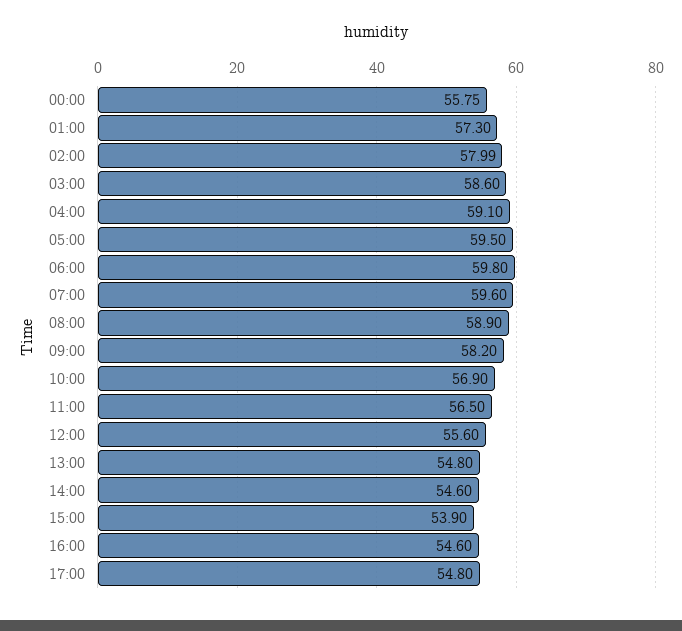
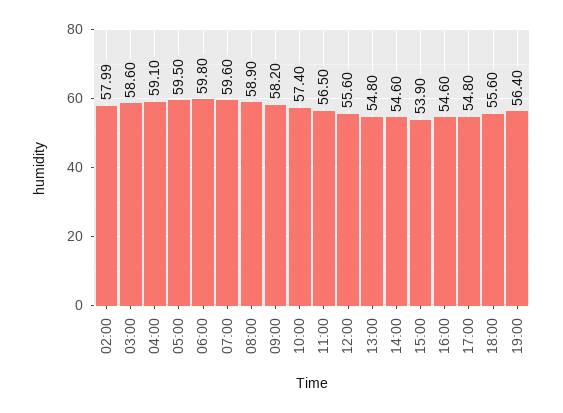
00:00: 55.75 -> none
01:00: 57.3 -> none
10:00: 56.9 -> 57.4
18:00: none -> 55.6
19:00: none -> 56.4

